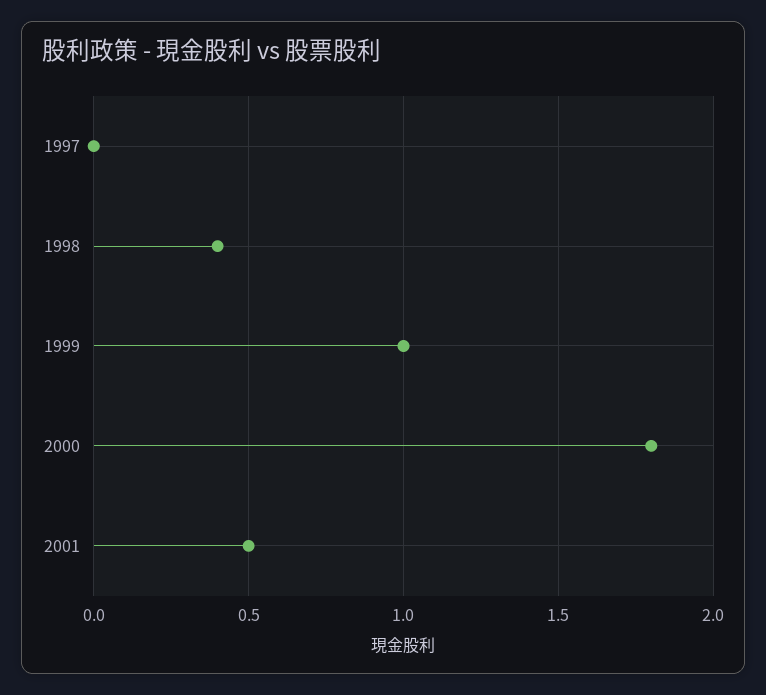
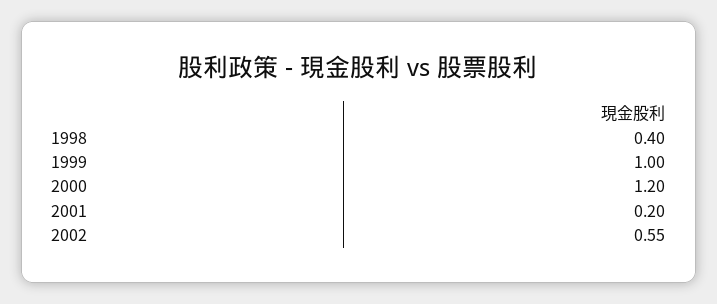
1997: 0 -> none
2000: 1.8 -> 1.2
2001: 0.5 -> 0.2
2002: none -> 0.55

